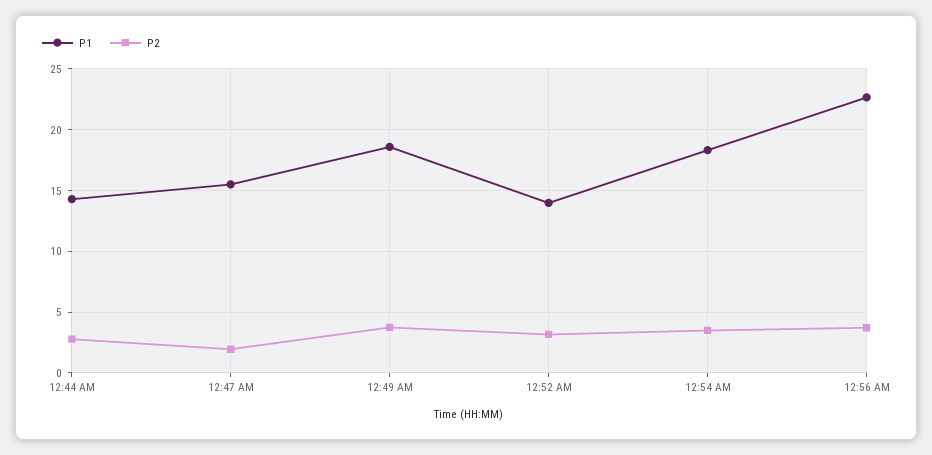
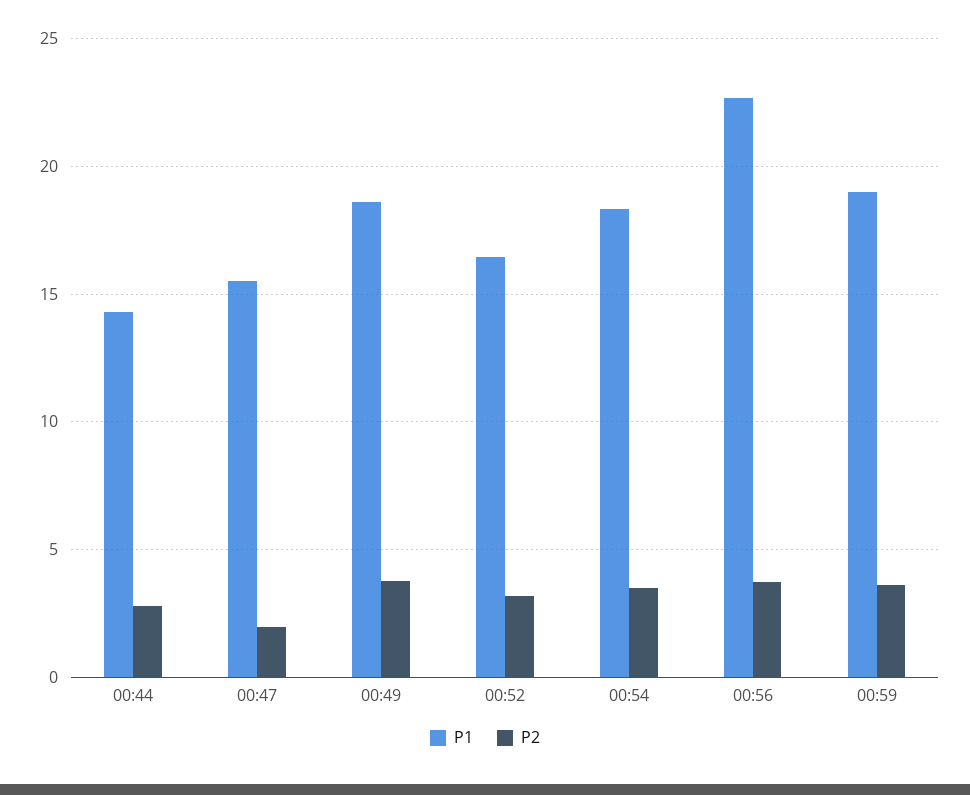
P1, 12:52 AM: 14 -> 16.5
P1, 00:59: none -> 19
P2, 00:59: none -> 3.5

